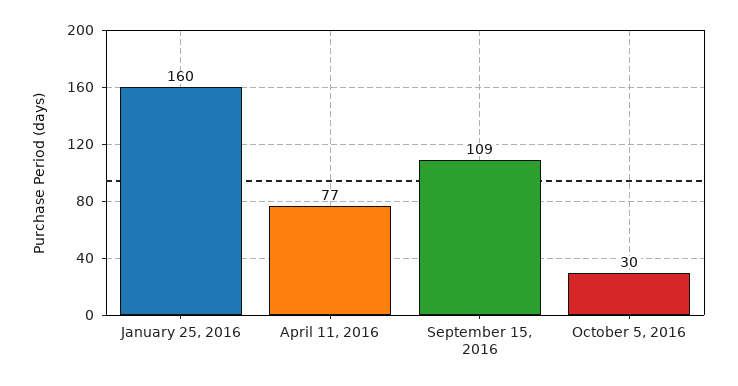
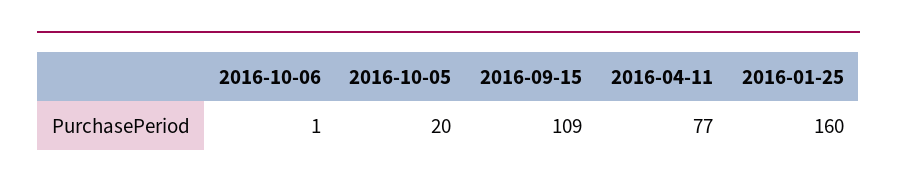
October 5, 2016: 30 -> 20
2016-10-06: none -> 1

